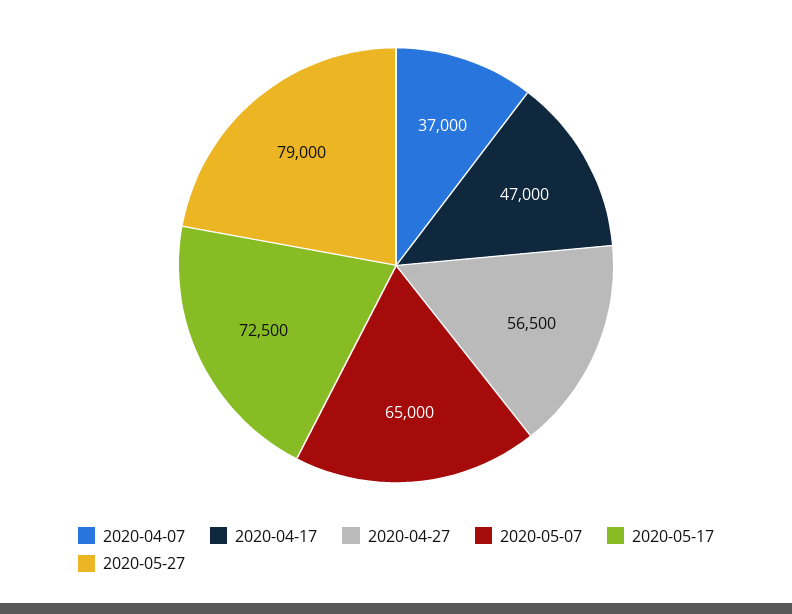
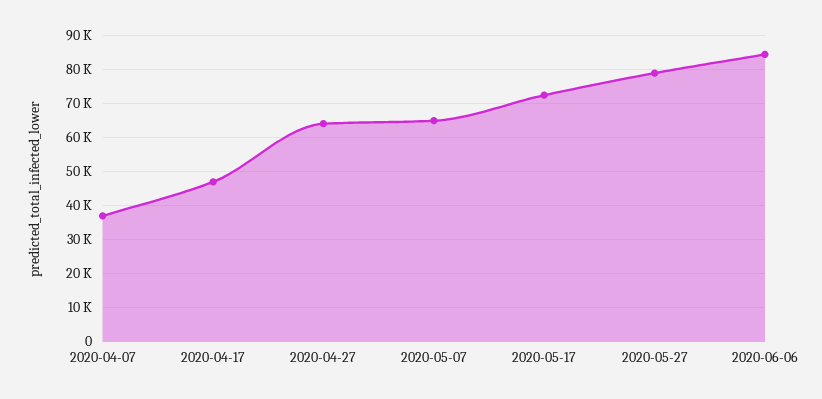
2020-04-27: 56500 -> 64000
2020-06-06: none -> 84000

